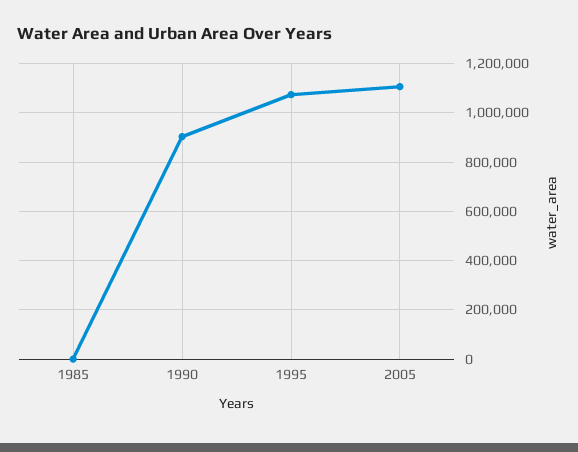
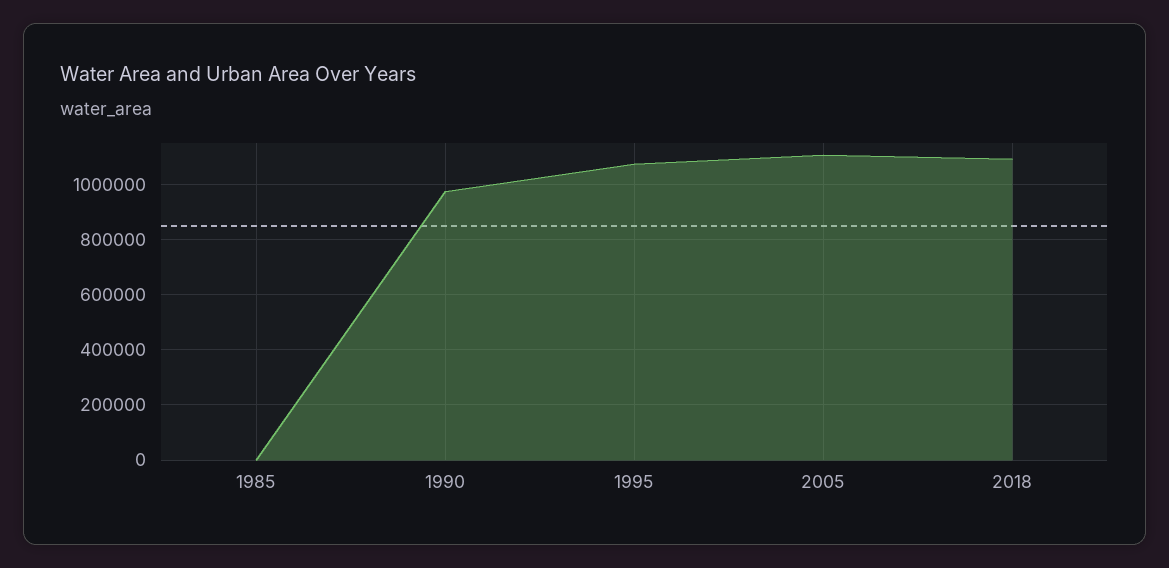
1990: 900000 -> 975000
2018: none -> 1100000

